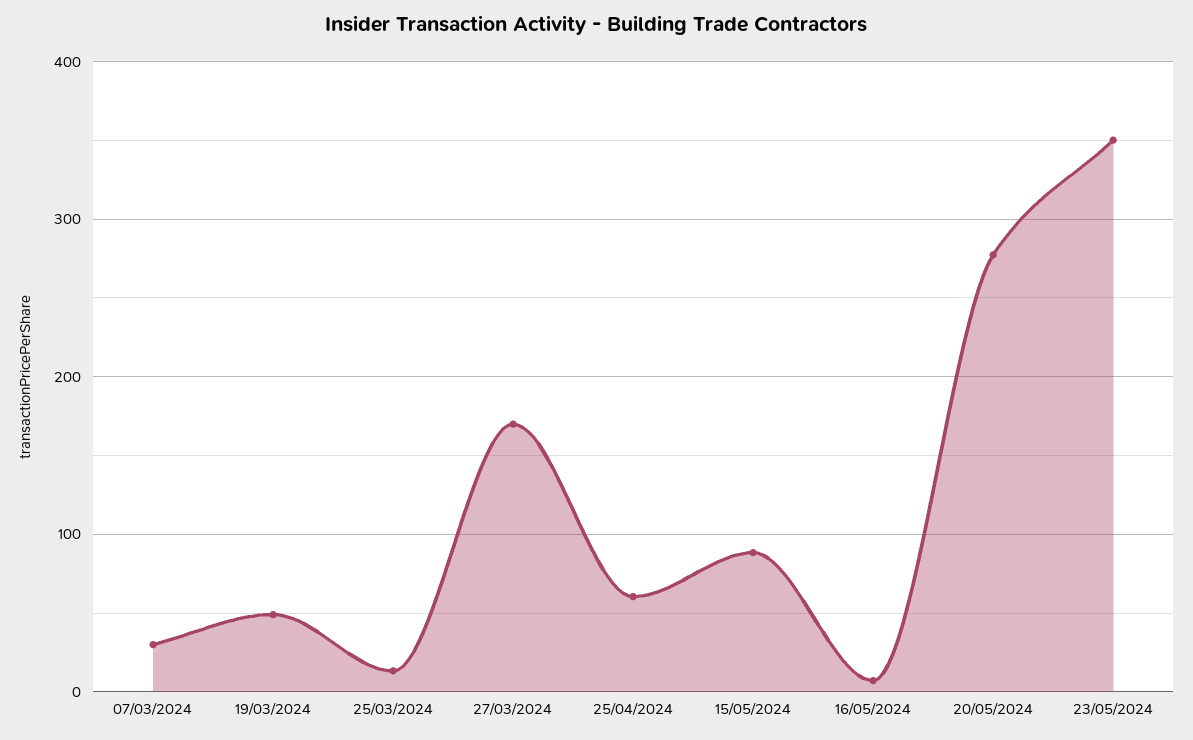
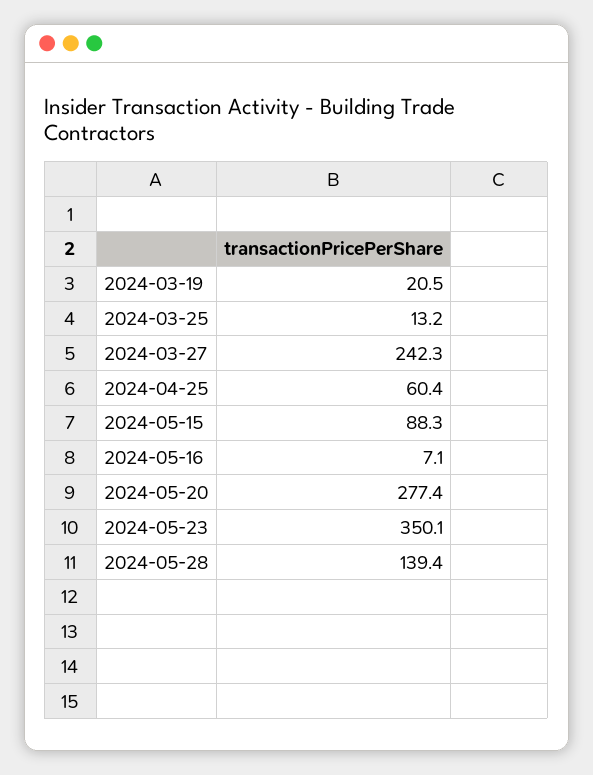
07/03/2024: 30 -> none
19/03/2024: 50 -> 20.5
27/03/2024: 170 -> 242.3
2024-05-28: none -> 139.4

